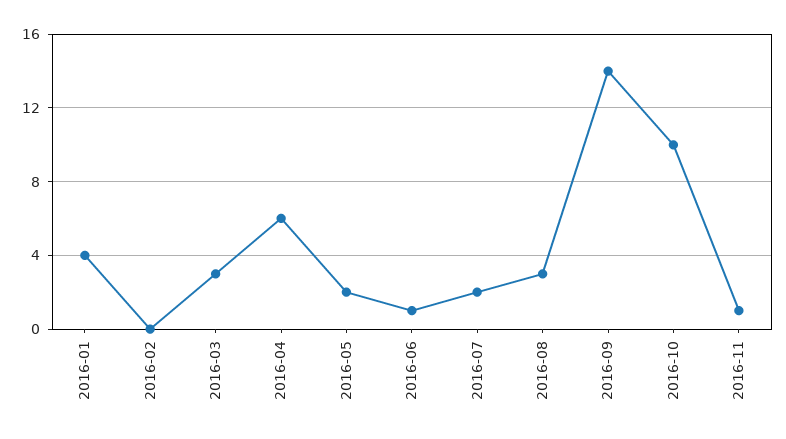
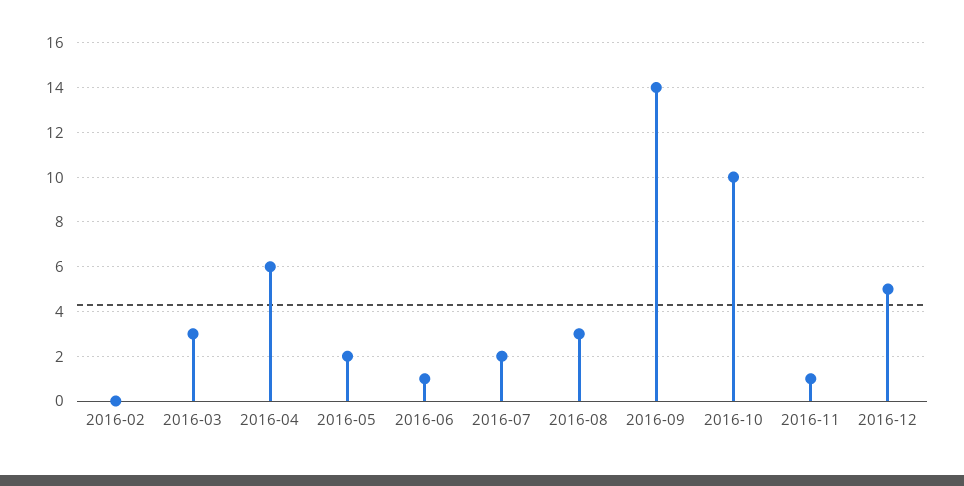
2016-01: 4 -> none
2016-12: none -> 5

